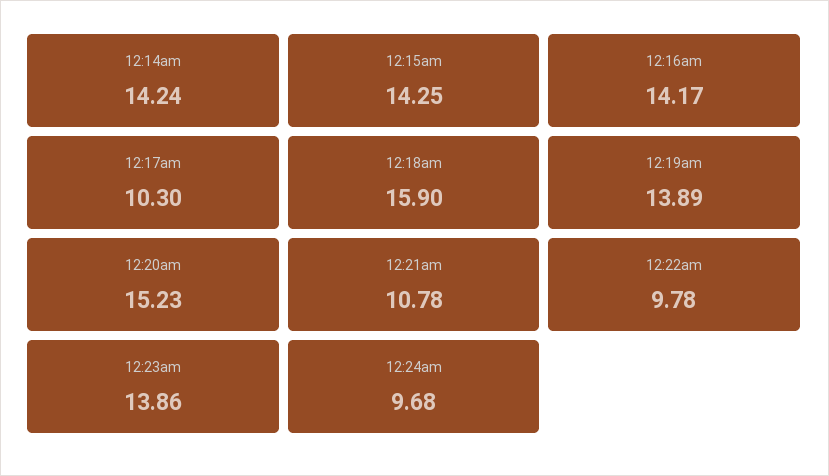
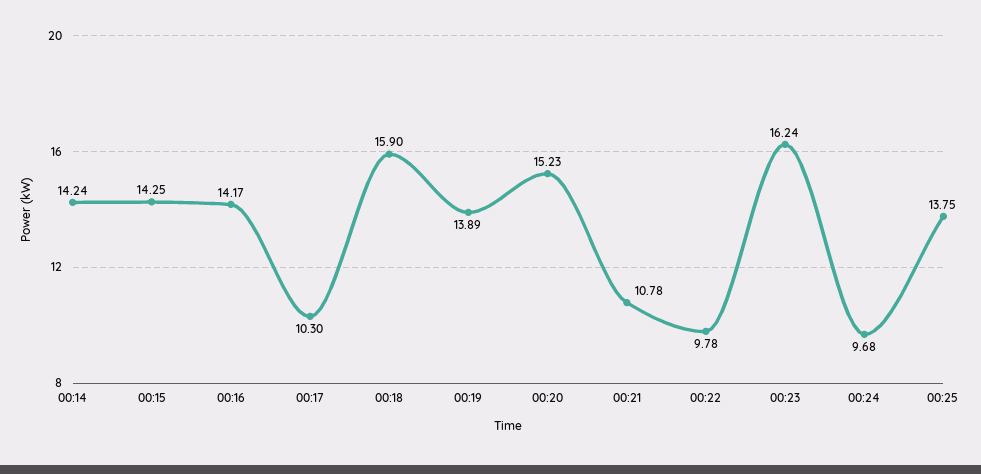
12:23am: 13.86 -> 16.24
00:25: none -> 13.75

